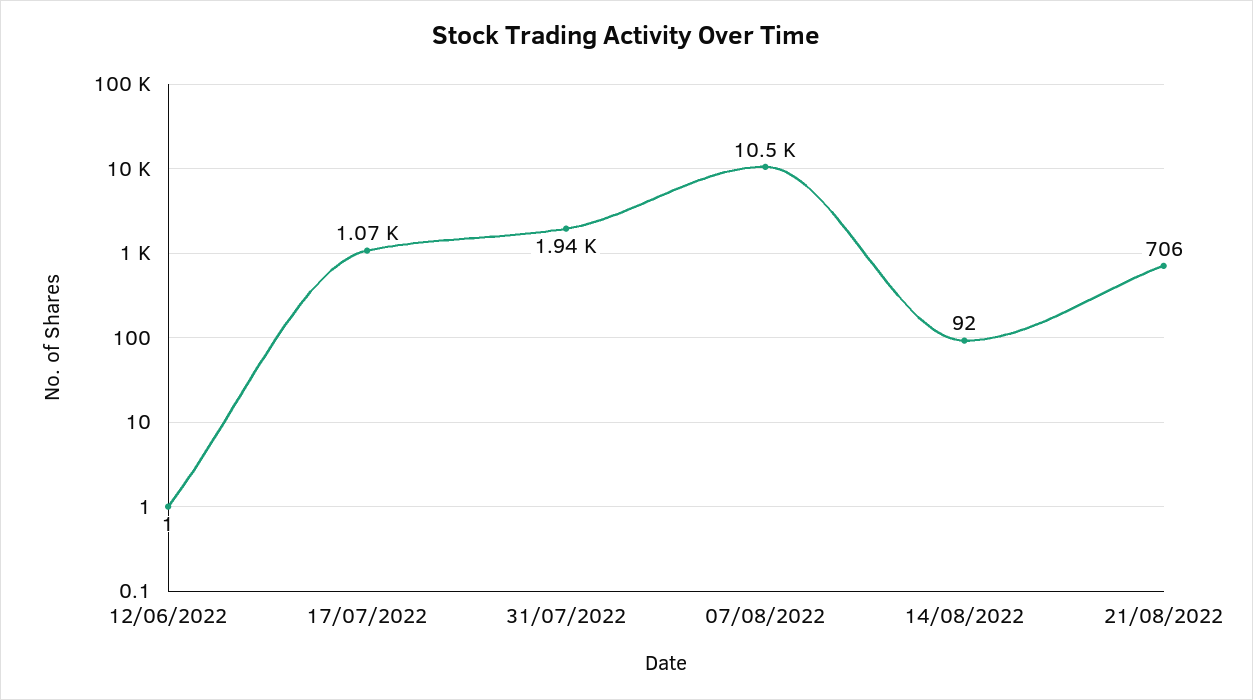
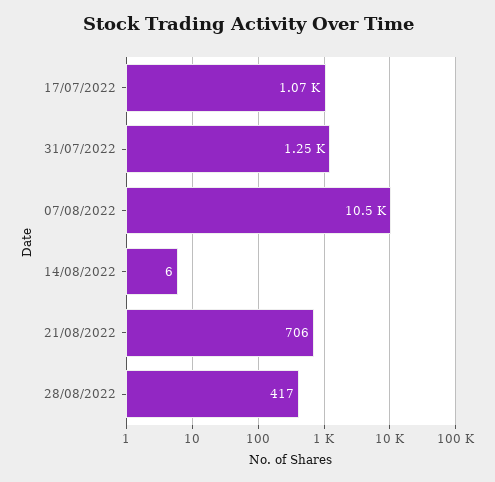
12/06/2022: 1 -> none
31/07/2022: 1940 -> 1250
14/08/2022: 92 -> 6
28/08/2022: none -> 417

